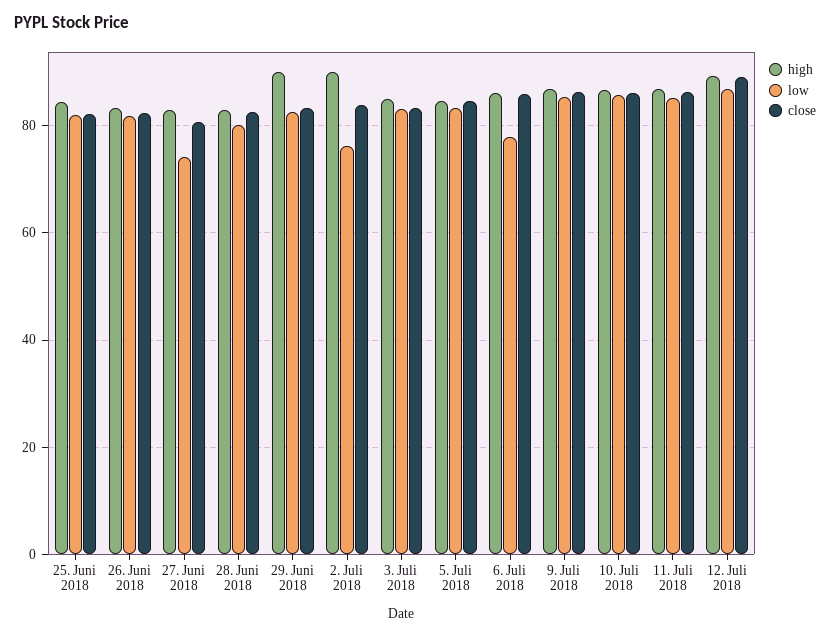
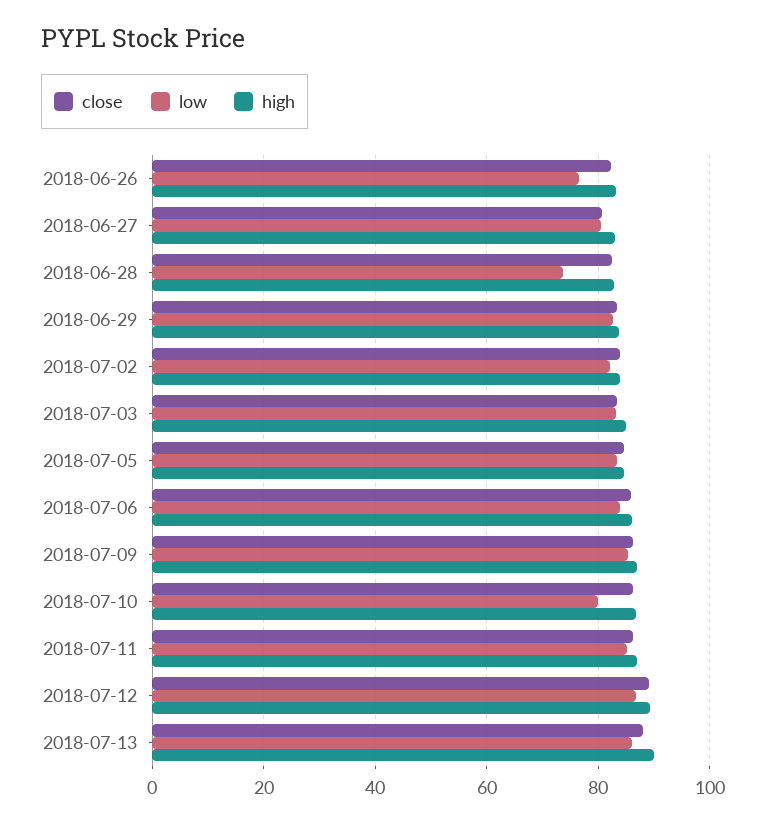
high, 25. Juni 2018: 84 -> none
low, 25. Juni 2018: 82 -> none
close, 25. Juni 2018: 82 -> none
low, 26. Juni 2018: 82 -> 76
low, 27. Juni 2018: 74 -> 80
low, 28. Juni 2018: 80 -> 74
high, 29. Juni 2018: 90 -> 84
high, 2. Juli 2018: 90 -> 84
low, 2. Juli 2018: 76 -> 82
low, 6. Juli 2018: 78 -> 84
low, 10. Juli 2018: 86 -> 80
close, 2018-07-13: none -> 88
low, 2018-07-13: none -> 86
high, 2018-07-13: none -> 90

